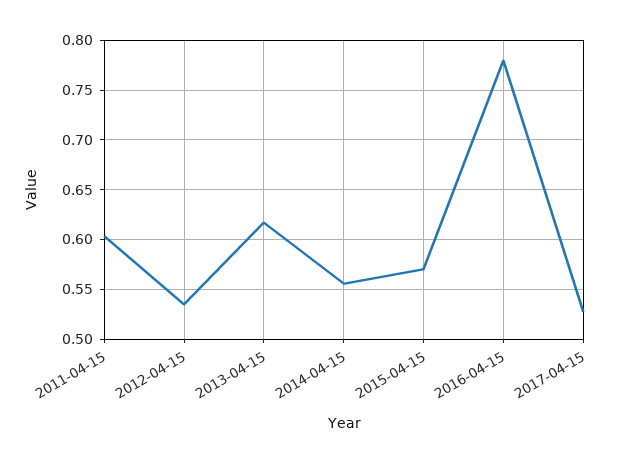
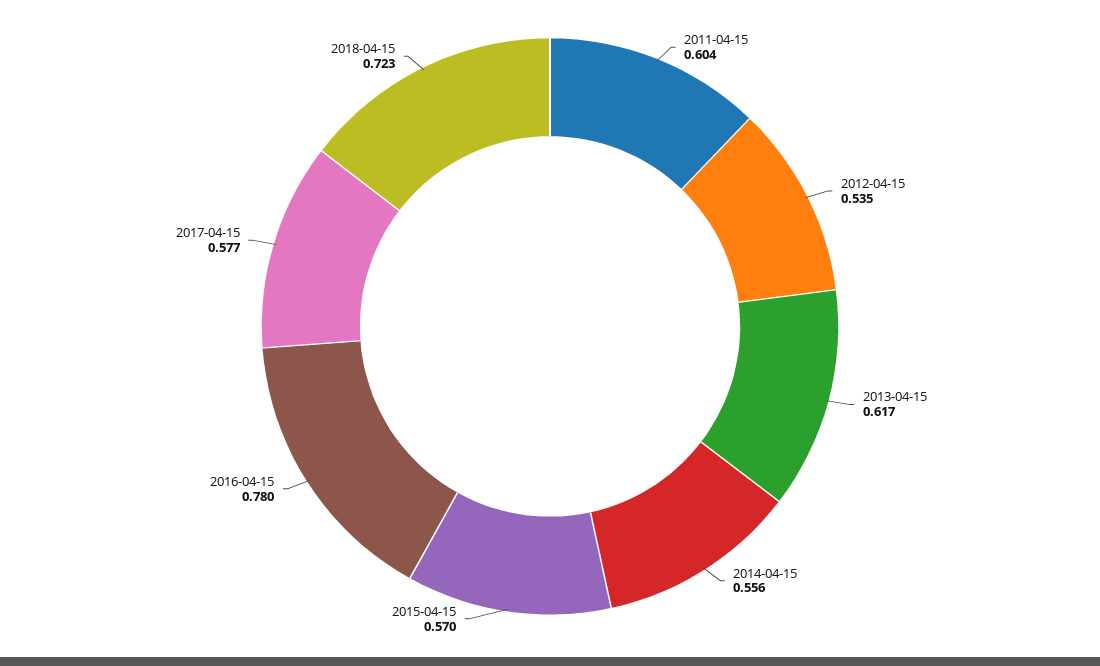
2017-04-15: 0.53 -> 0.577
2018-04-15: none -> 0.723

